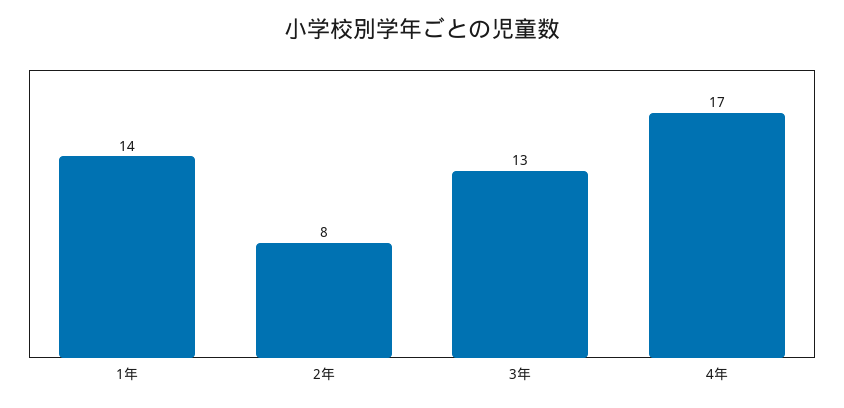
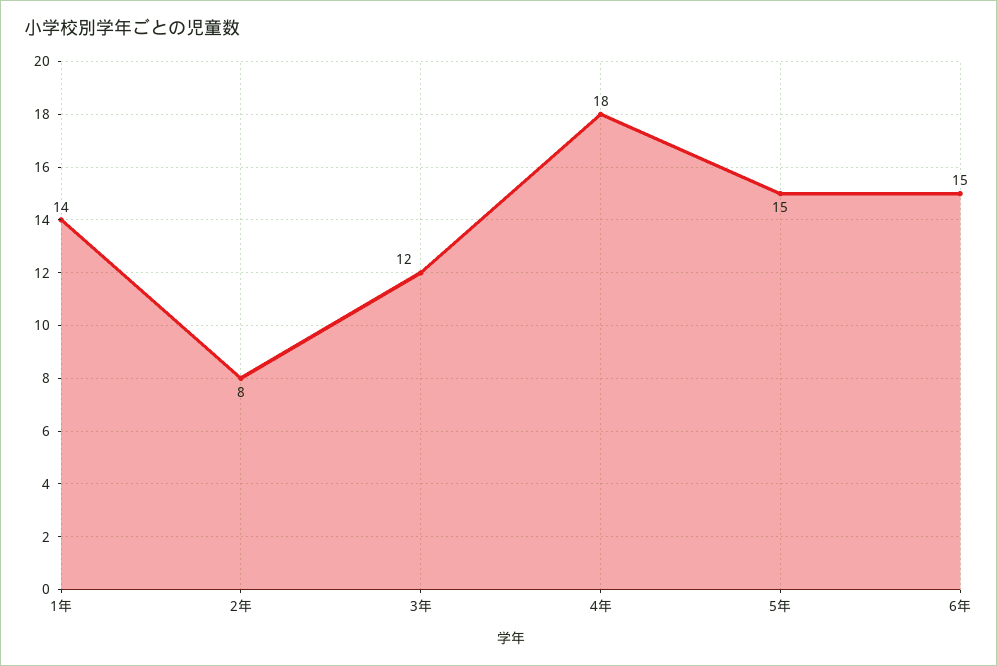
3年: 13 -> 12
4年: 17 -> 18
5年: none -> 15
6年: none -> 15

